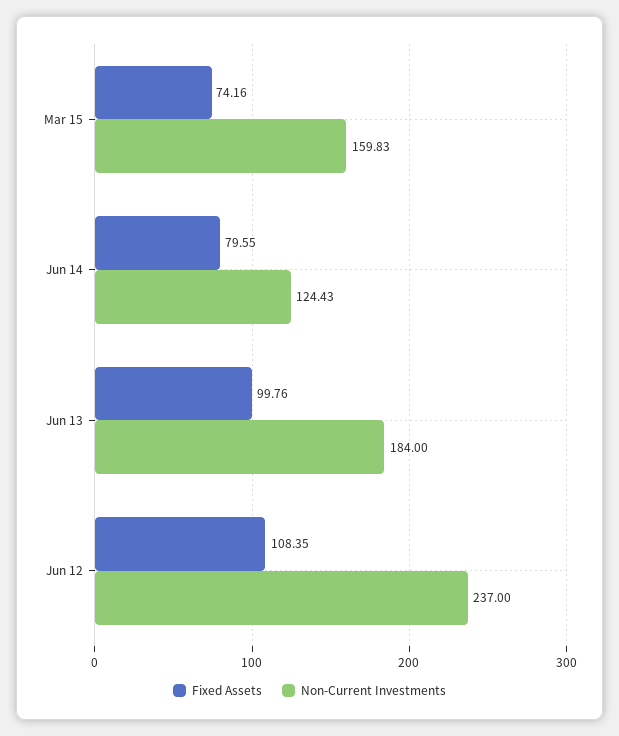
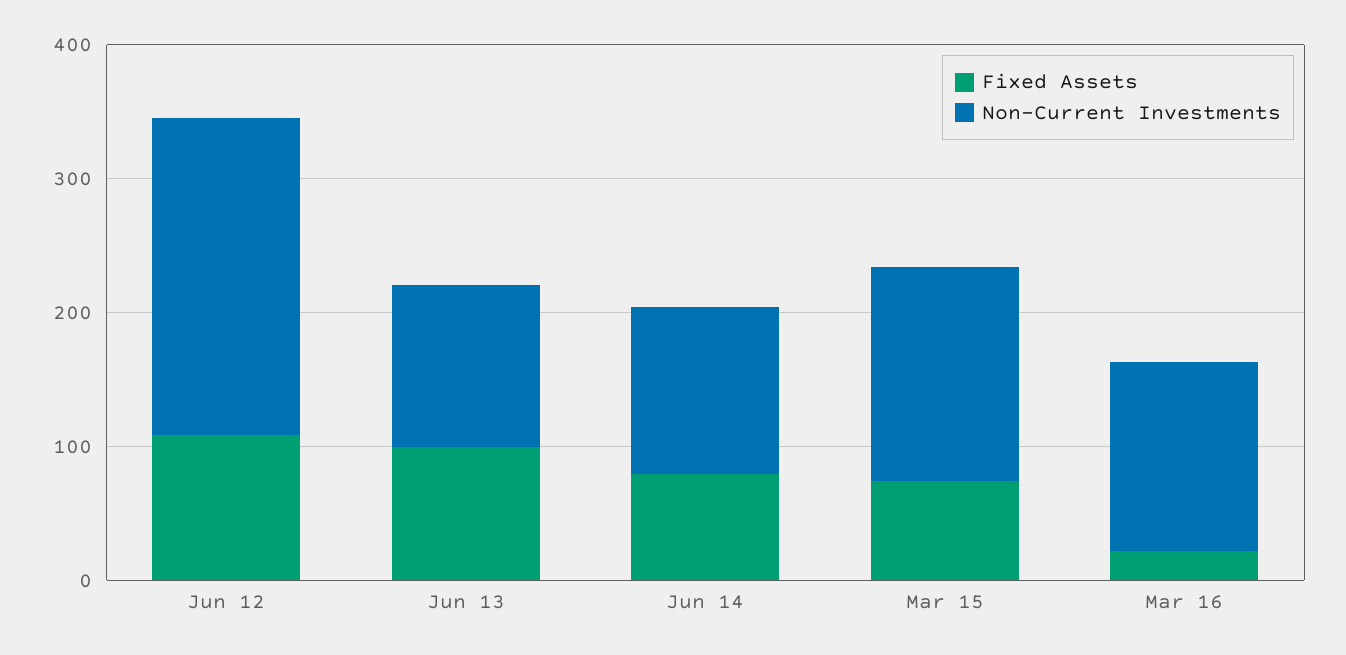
Non-Current Investments, Jun 13: 184 -> 120
Fixed Assets, Mar 16: none -> 20
Non-Current Investments, Mar 16: none -> 140

